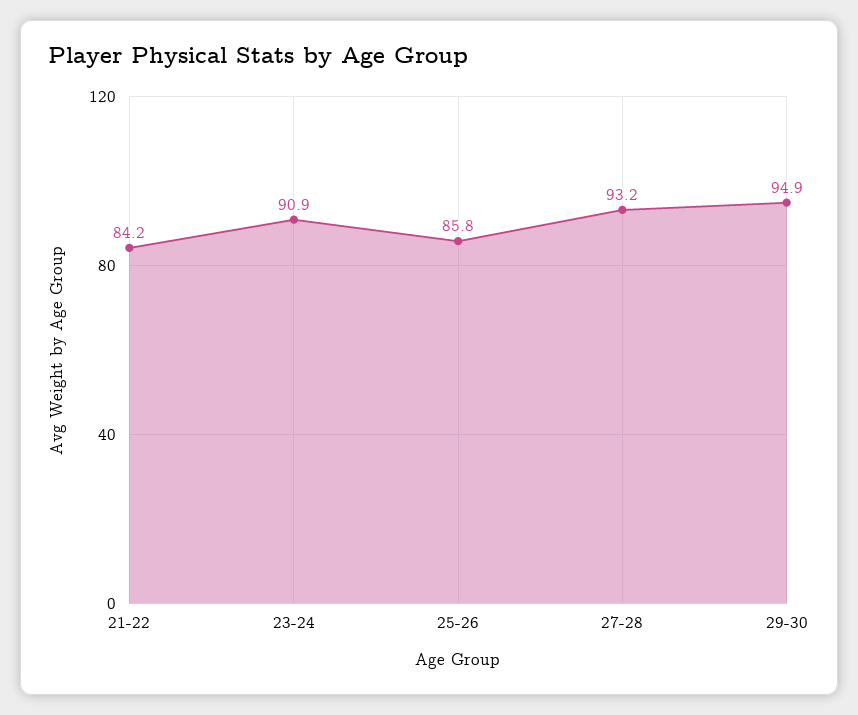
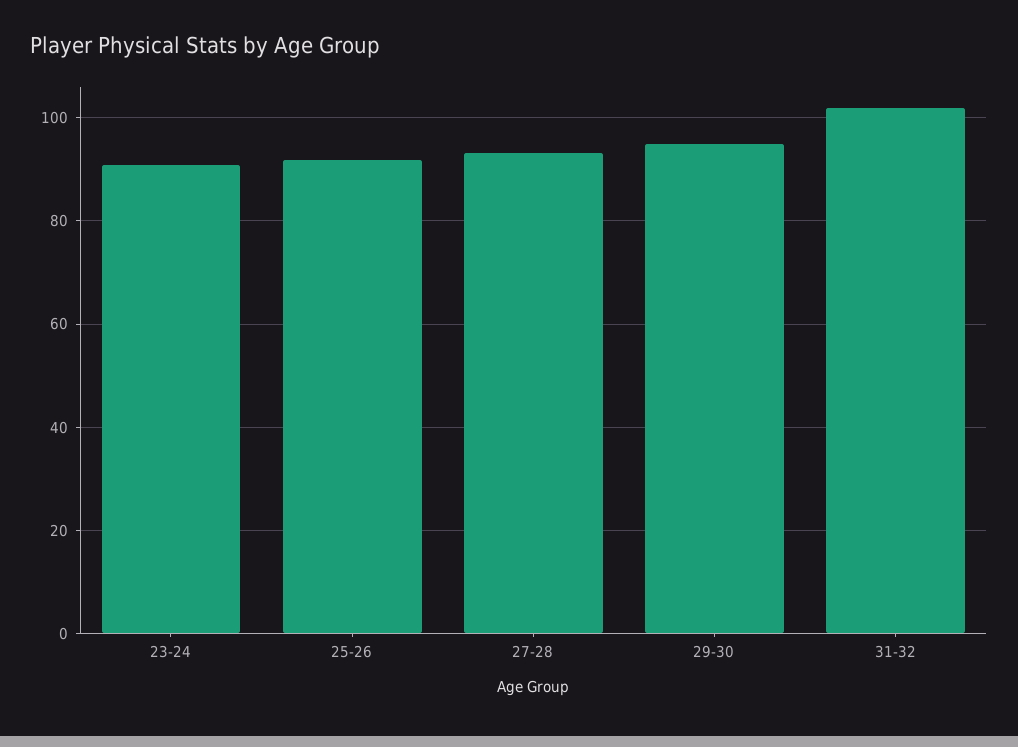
21-22: 84.2 -> none
25-26: 85.8 -> 92
31-32: none -> 102

